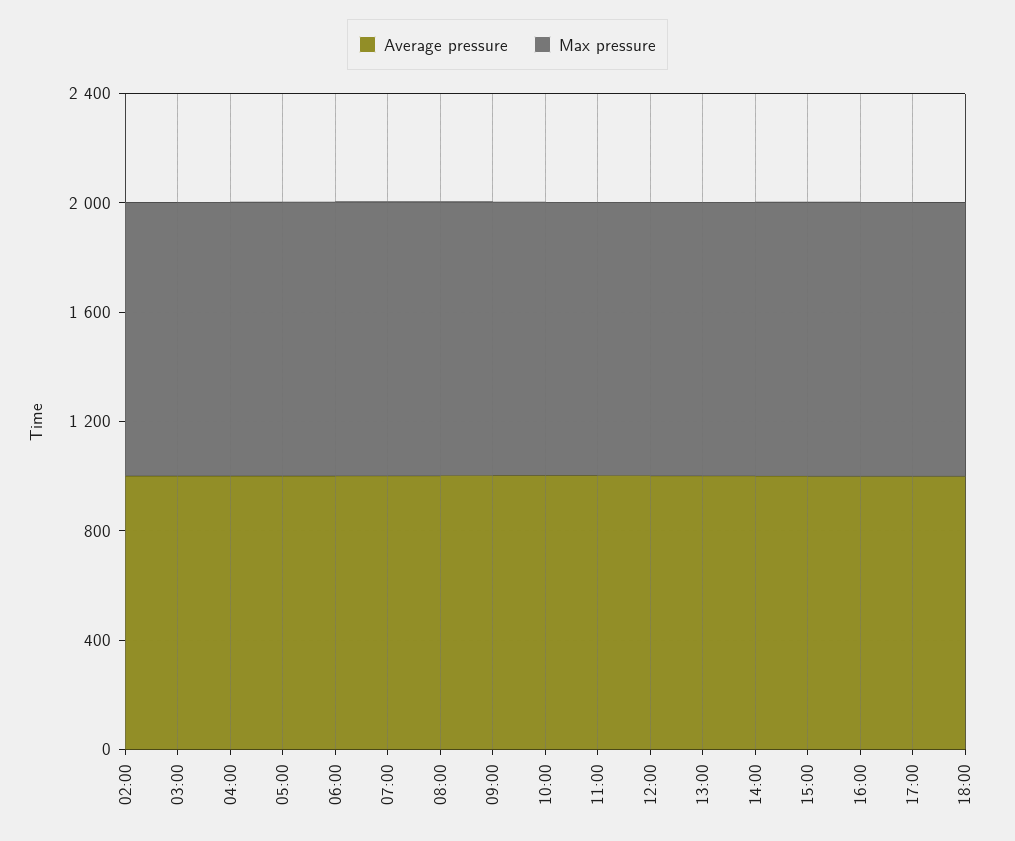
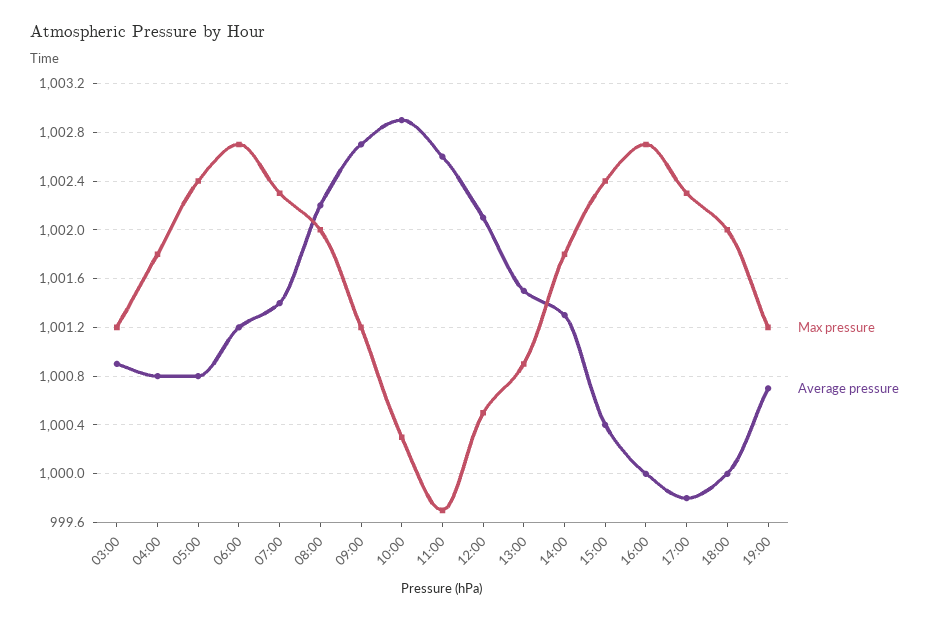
Average pressure, 02:00: 1000 -> none
Max pressure, 02:00: 1000 -> none
Max pressure, 19:00: none -> 1001.2
Average pressure, 19:00: none -> 1000.7

